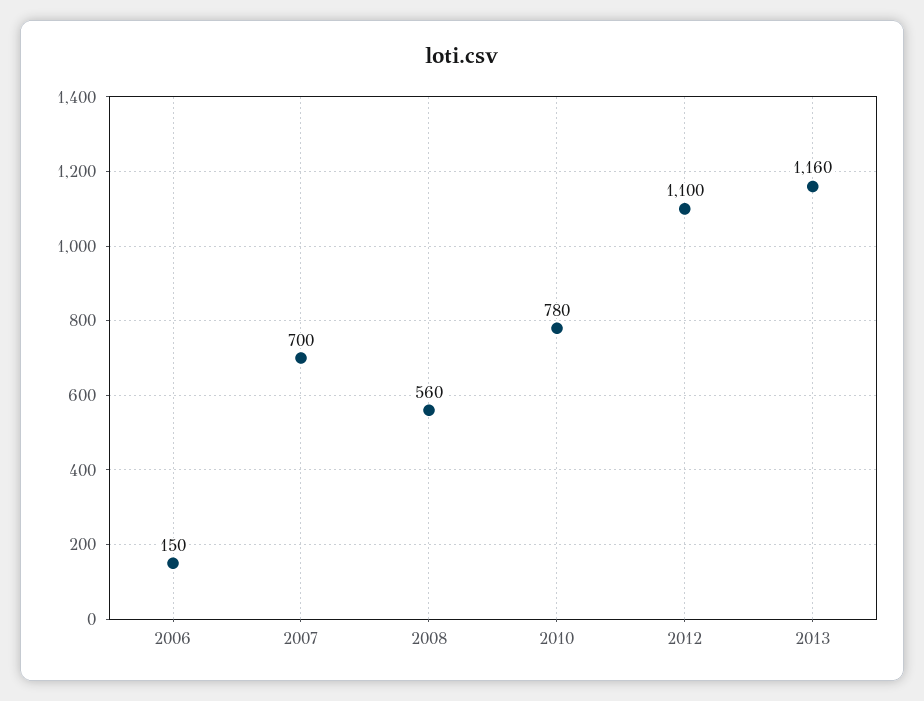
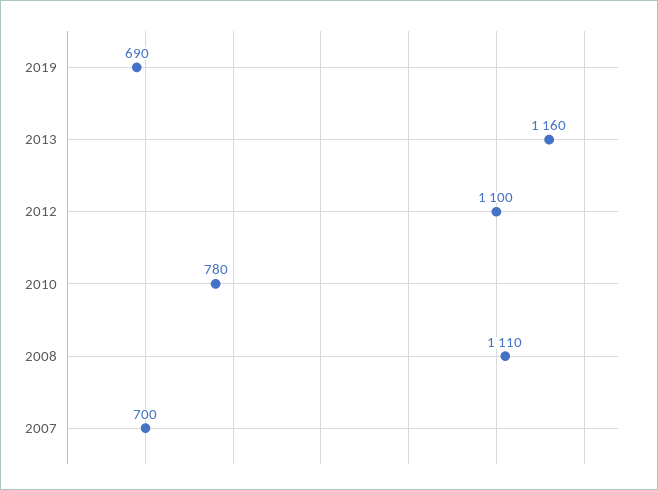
2006: 150 -> none
2008: 560 -> 1110
2019: none -> 690

